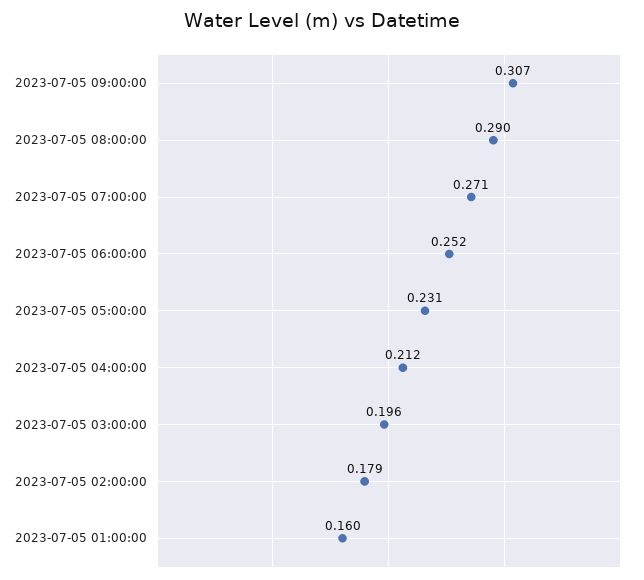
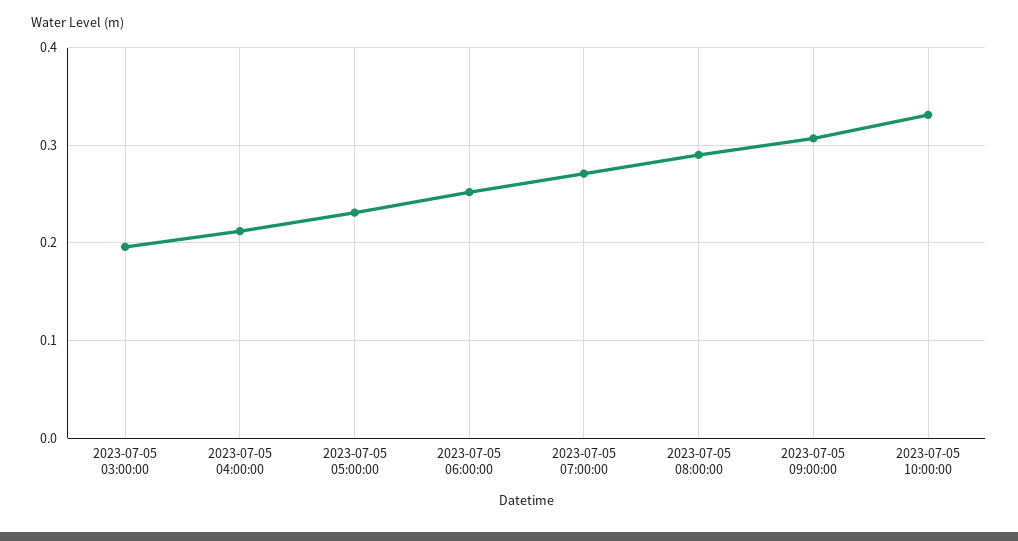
2023-07-05 02:00:00: 0.179 -> none
2023-07-05 01:00:00: 0.16 -> none
2023-07-05 10:00:00: none -> 0.33

